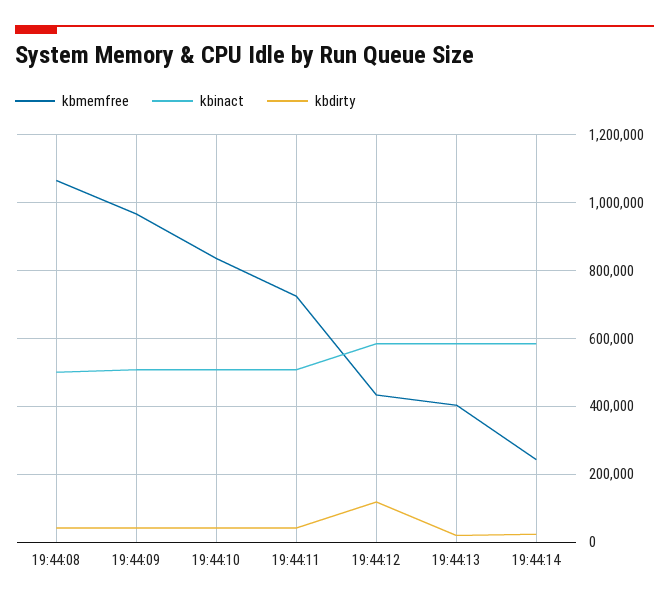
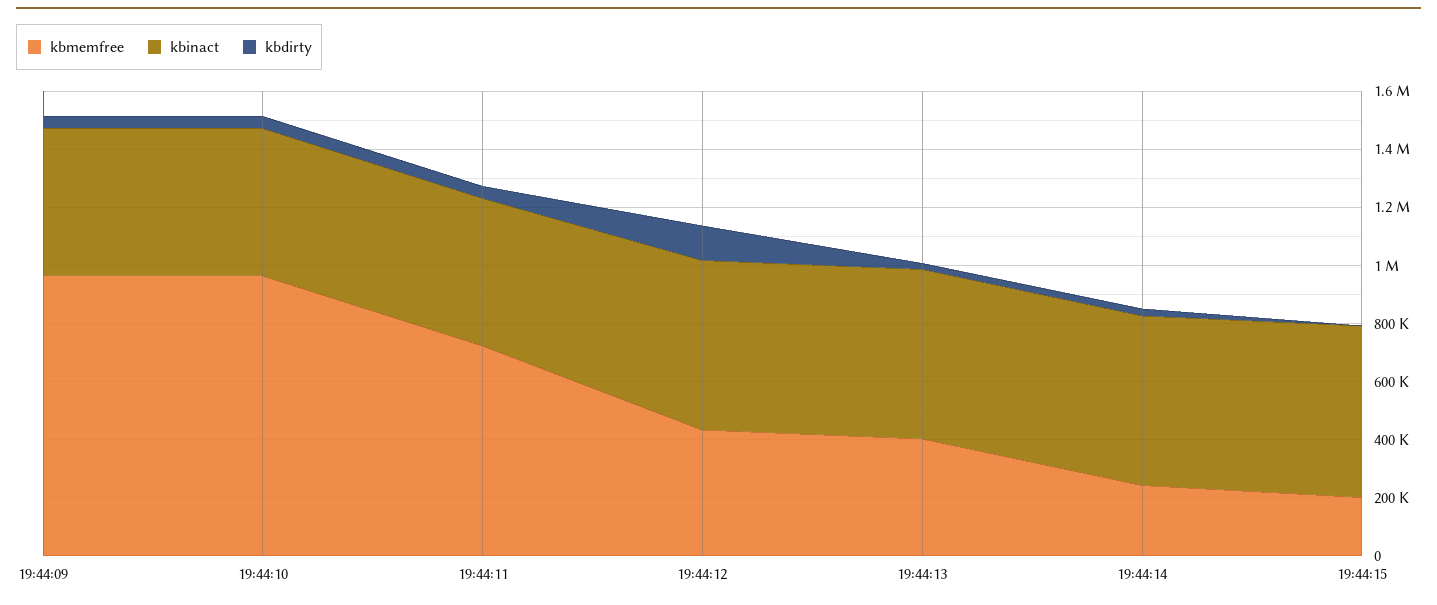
kbmemfree, 19:44:08: 1060000 -> none
kbinact, 19:44:08: 500000 -> none
kbdirty, 19:44:08: 40000 -> none
kbmemfree, 19:44:10: 840000 -> 950000
kbmemfree, 19:44:15: none -> 200000
kbinact, 19:44:15: none -> 600000
kbdirty, 19:44:15: none -> 0

